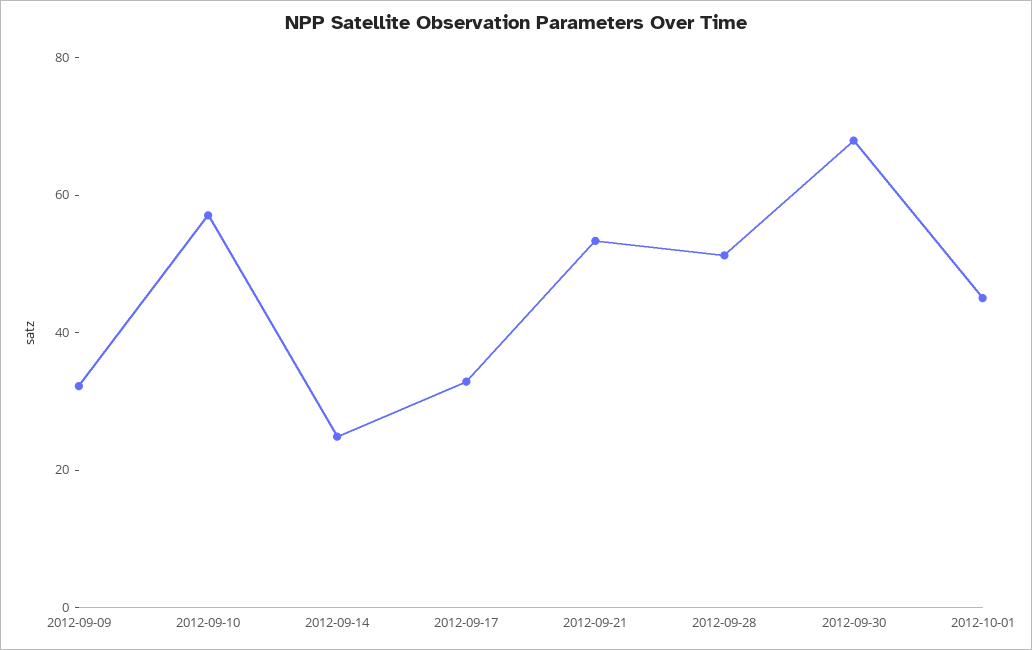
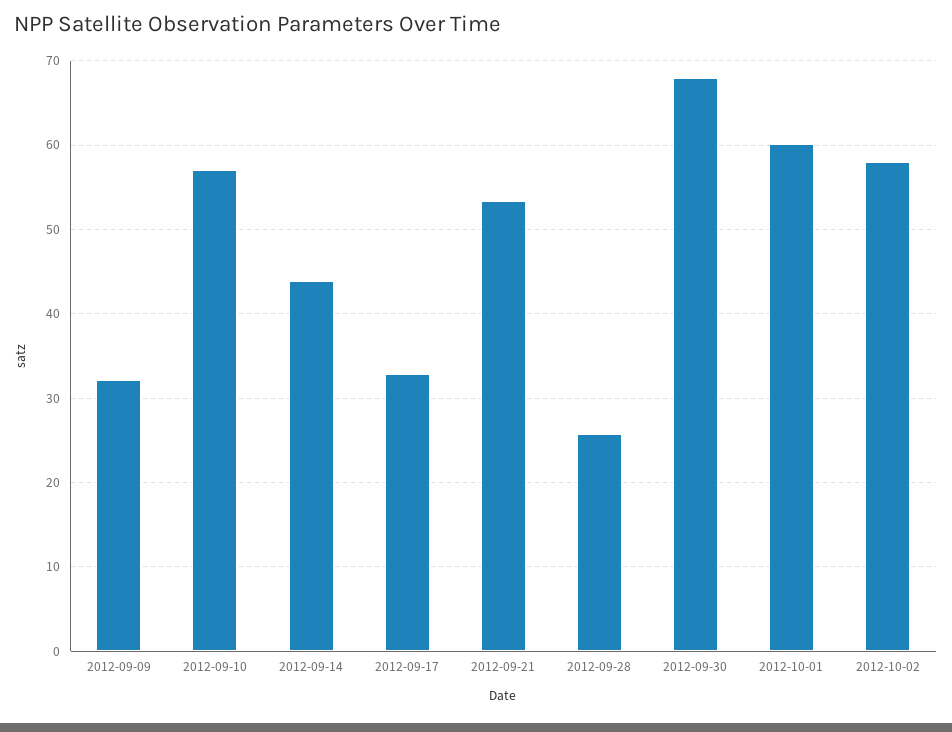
2012-09-14: 25 -> 44
2012-09-28: 50 -> 26
2012-10-01: 45 -> 60
2012-10-02: none -> 58

